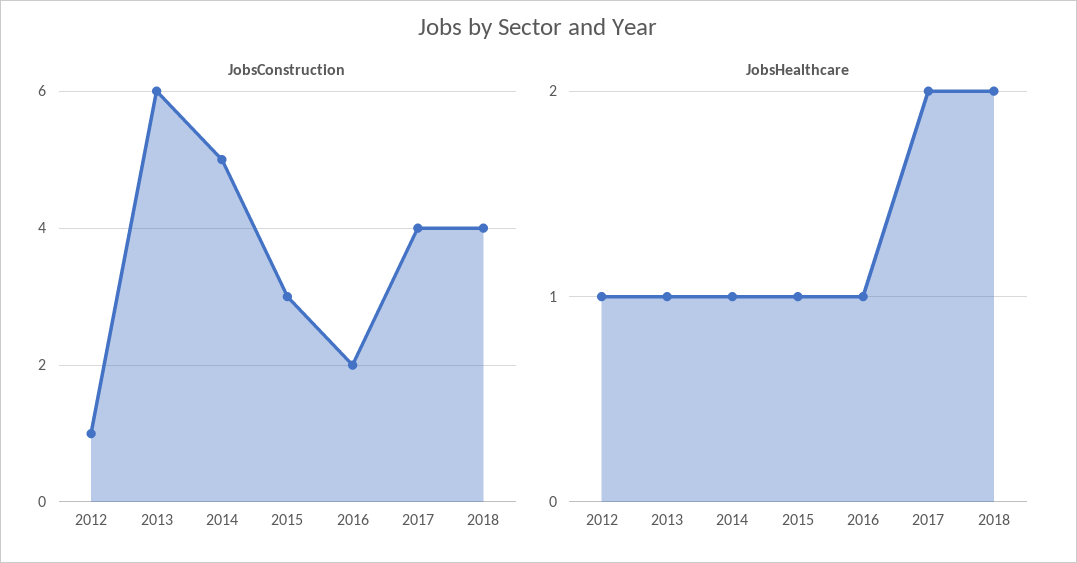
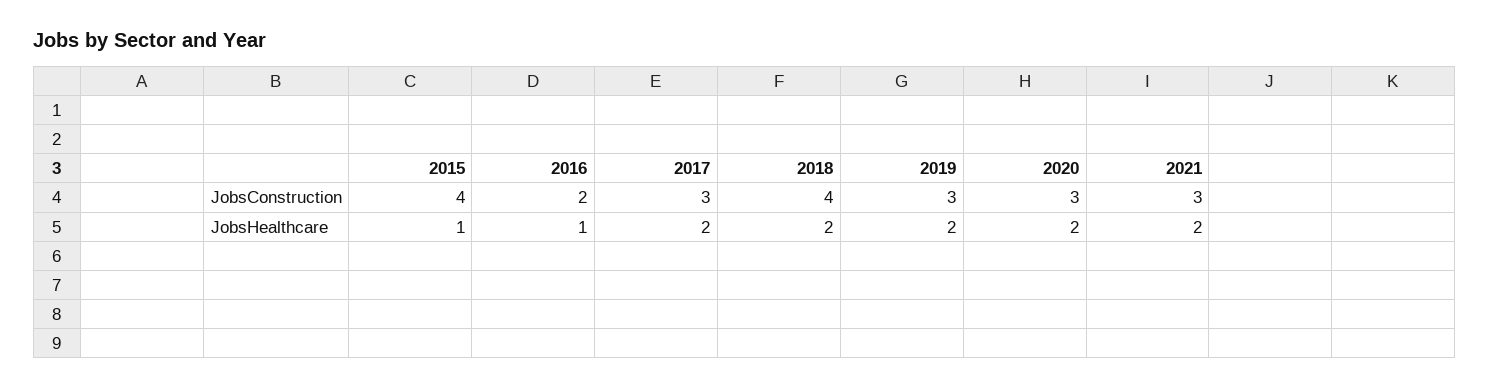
JobsConstruction, 2012: 1 -> none
JobsConstruction, 2013: 6 -> none
JobsConstruction, 2014: 5 -> none
JobsConstruction, 2015: 3 -> 4
JobsConstruction, 2017: 4 -> 3
JobsHealthcare, 2012: 1 -> none
JobsHealthcare, 2013: 1 -> none
JobsHealthcare, 2014: 1 -> none
JobsConstruction, 2019: none -> 3
JobsConstruction, 2020: none -> 3
JobsConstruction, 2021: none -> 3
JobsHealthcare, 2019: none -> 2
JobsHealthcare, 2020: none -> 2
JobsHealthcare, 2021: none -> 2

